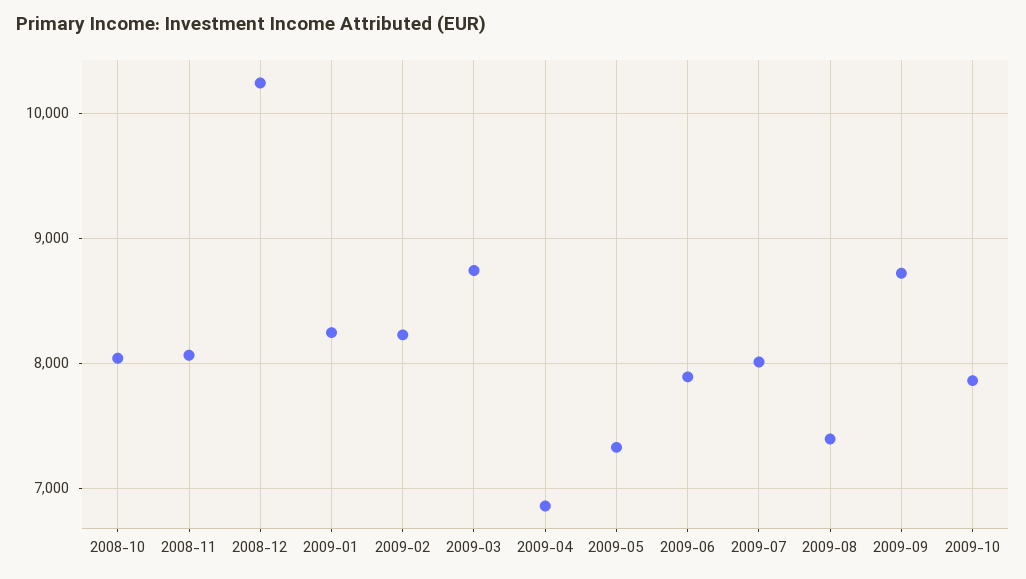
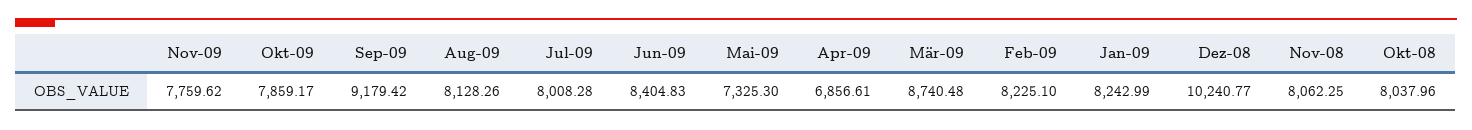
2009-06: 7900 -> 8404.83
2009-08: 7400 -> 8128.26
2009-09: 8700 -> 9179.42
Nov-09: none -> 7759.62

